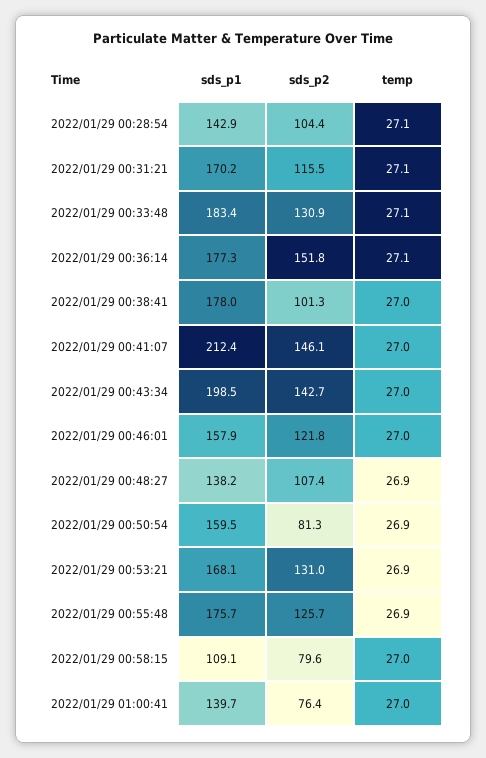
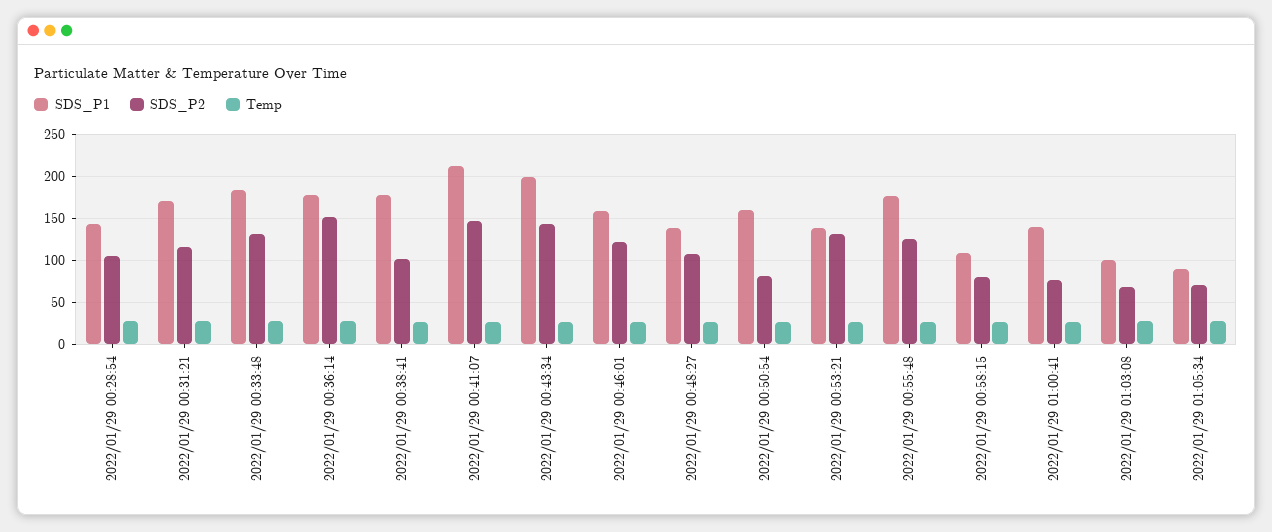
sds_p1, 2022/01/29 00:53:21: 168.1 -> 140
sds_p1, 2022/01/29 01:03:08: none -> 100
sds_p2, 2022/01/29 01:03:08: none -> 70
temp, 2022/01/29 01:03:08: none -> 30
sds_p1, 2022/01/29 01:05:34: none -> 90
sds_p2, 2022/01/29 01:05:34: none -> 70
temp, 2022/01/29 01:05:34: none -> 30

